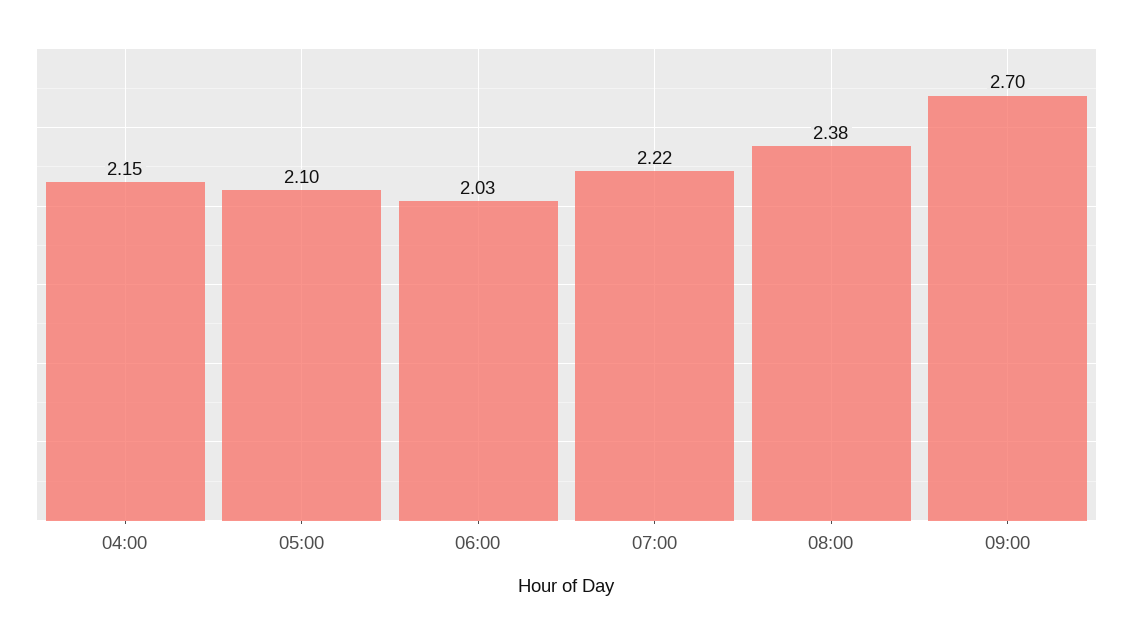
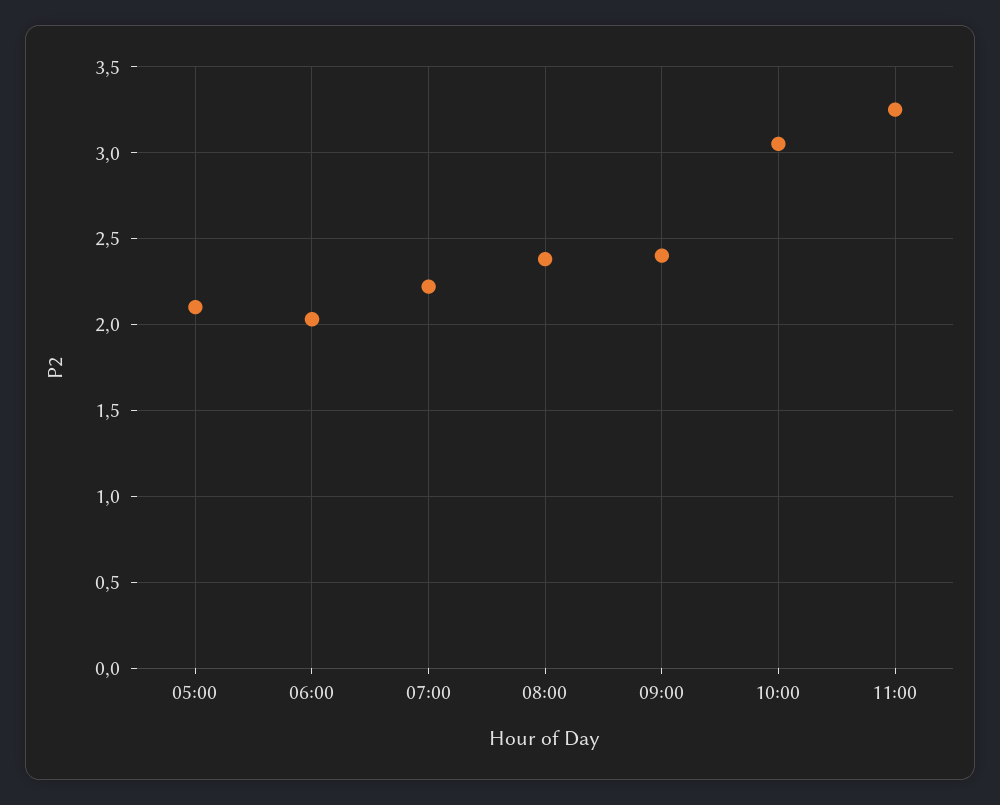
04:00: 2.15 -> none
09:00: 2.7 -> 2.4
10:00: none -> 3.05
11:00: none -> 3.25

